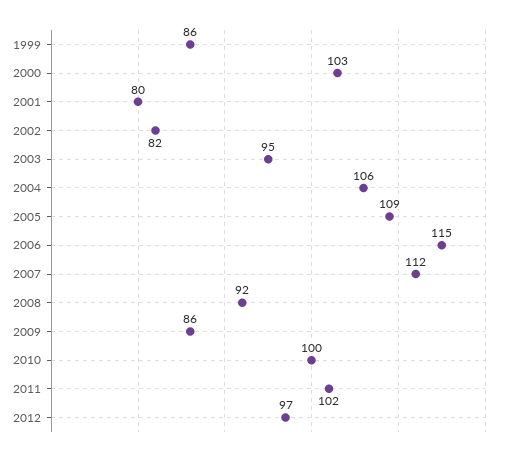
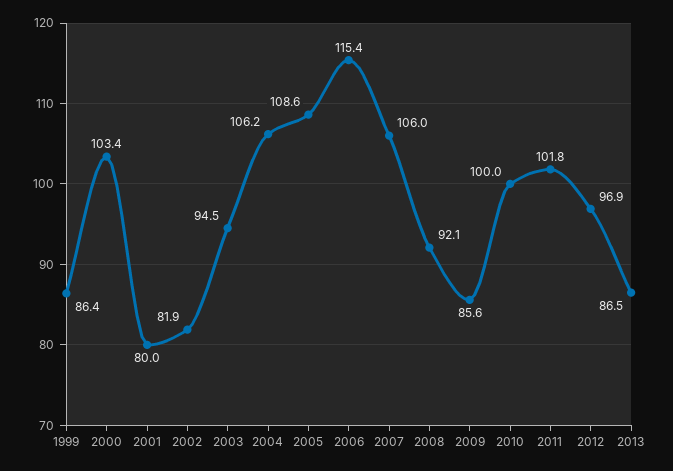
2007: 112 -> 106
2013: none -> 86.5

